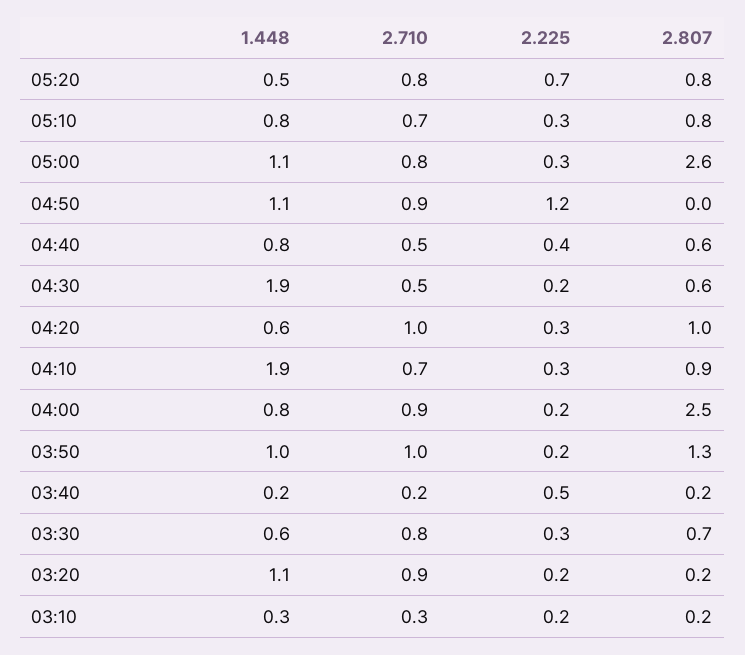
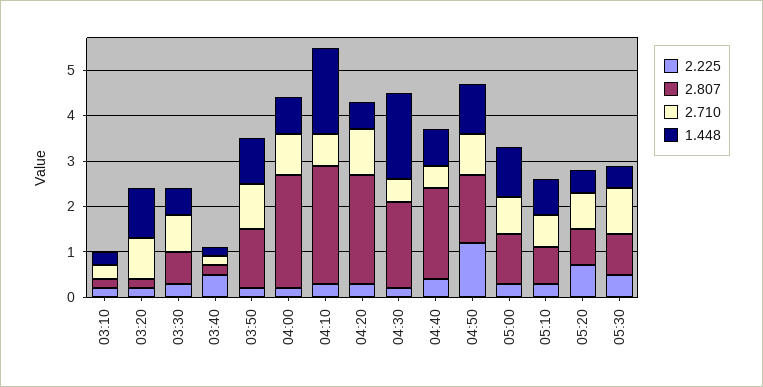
2.807, 05:00: 2.6 -> 1
2.807, 04:50: 0 -> 1.5
2.807, 04:40: 0.6 -> 2
2.807, 04:30: 0.6 -> 2
2.807, 04:20: 1 -> 2.5
2.807, 04:10: 0.9 -> 2.5
2.225, 05:30: none -> 0.5
2.807, 05:30: none -> 1
2.710, 05:30: none -> 1
1.448, 05:30: none -> 0.5

